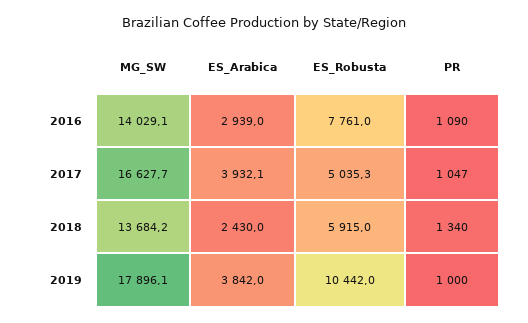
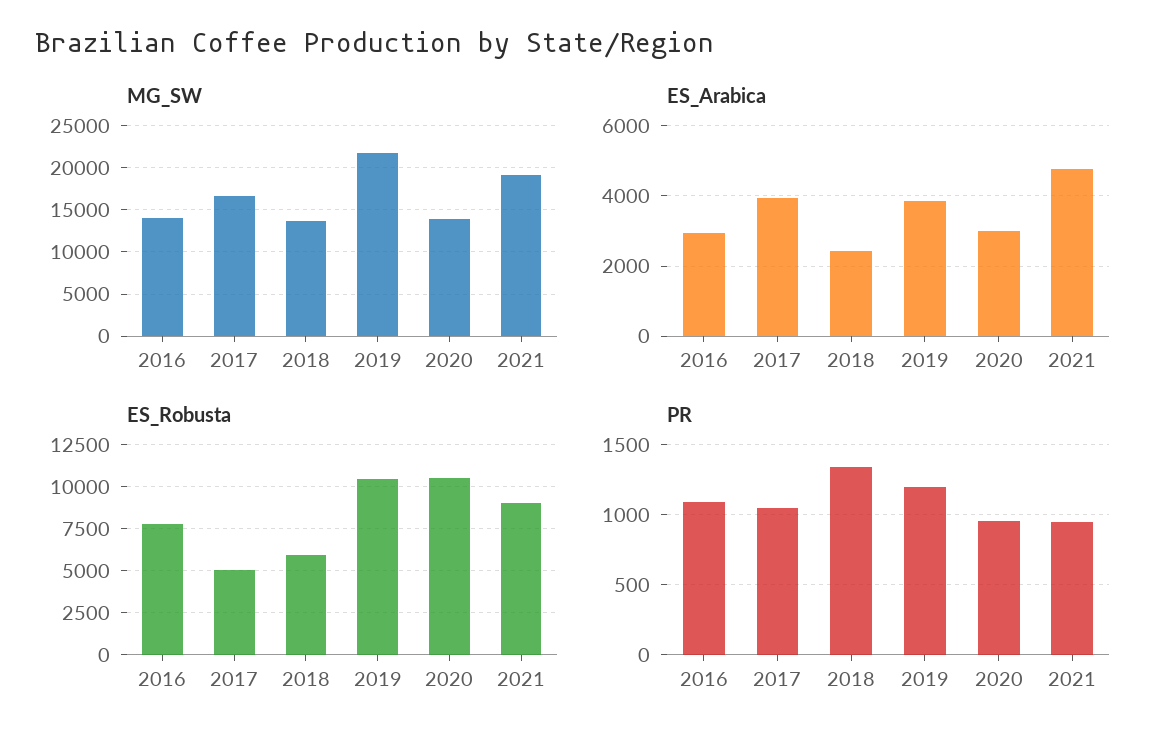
MG_SW, 2019: 17896.1 -> 22000
PR, 2019: 1000 -> 1200
MG_SW, 2020: none -> 14000
MG_SW, 2021: none -> 19000
ES_Arabica, 2020: none -> 3000
ES_Arabica, 2021: none -> 4800
ES_Robusta, 2020: none -> 10500
ES_Robusta, 2021: none -> 9000
PR, 2020: none -> 950
PR, 2021: none -> 950

